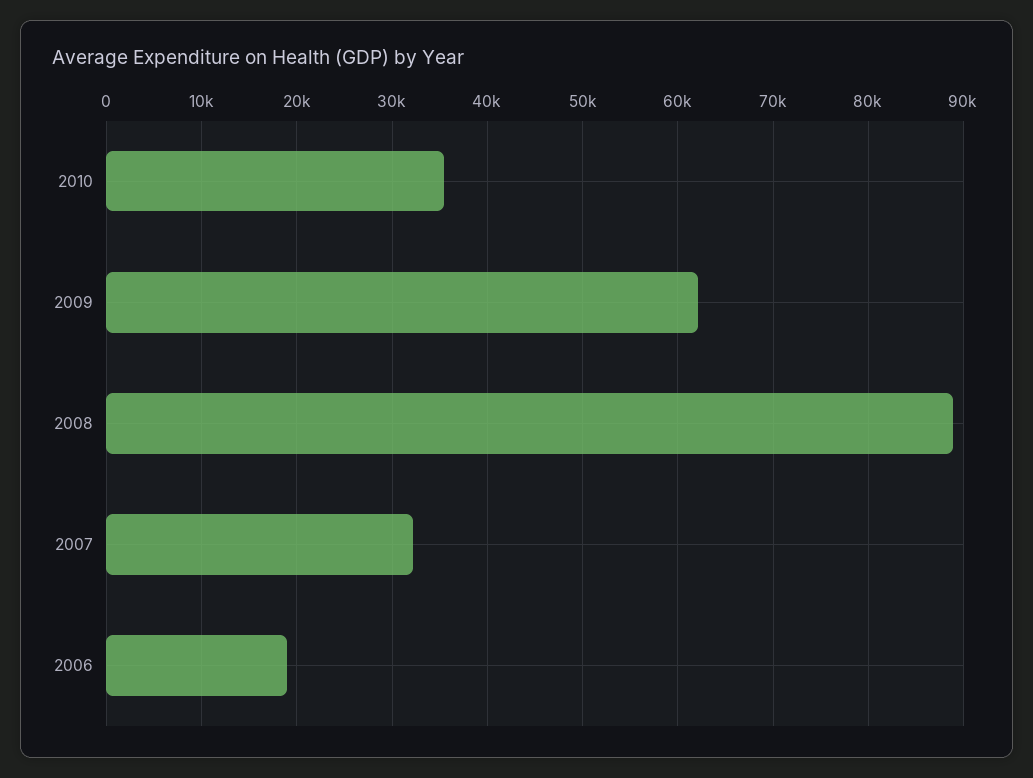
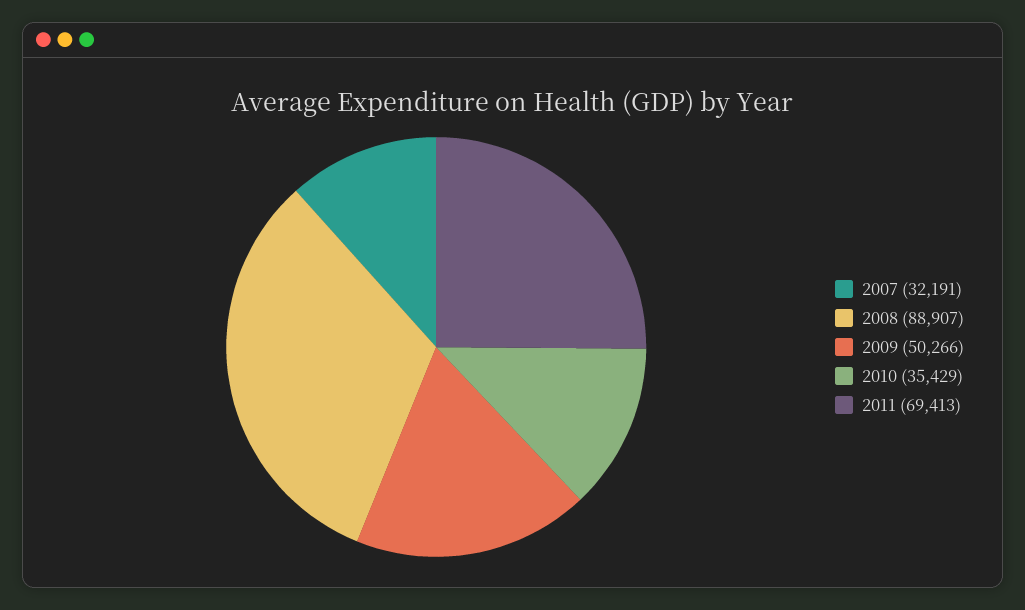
2009: 62000 -> 50266
2006: 19000 -> none
2011: none -> 69413

